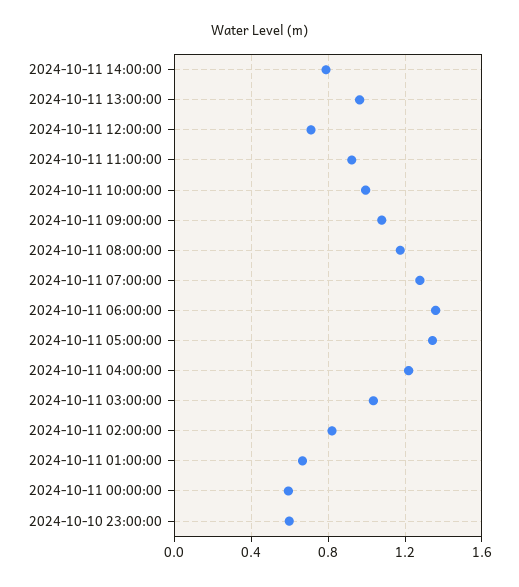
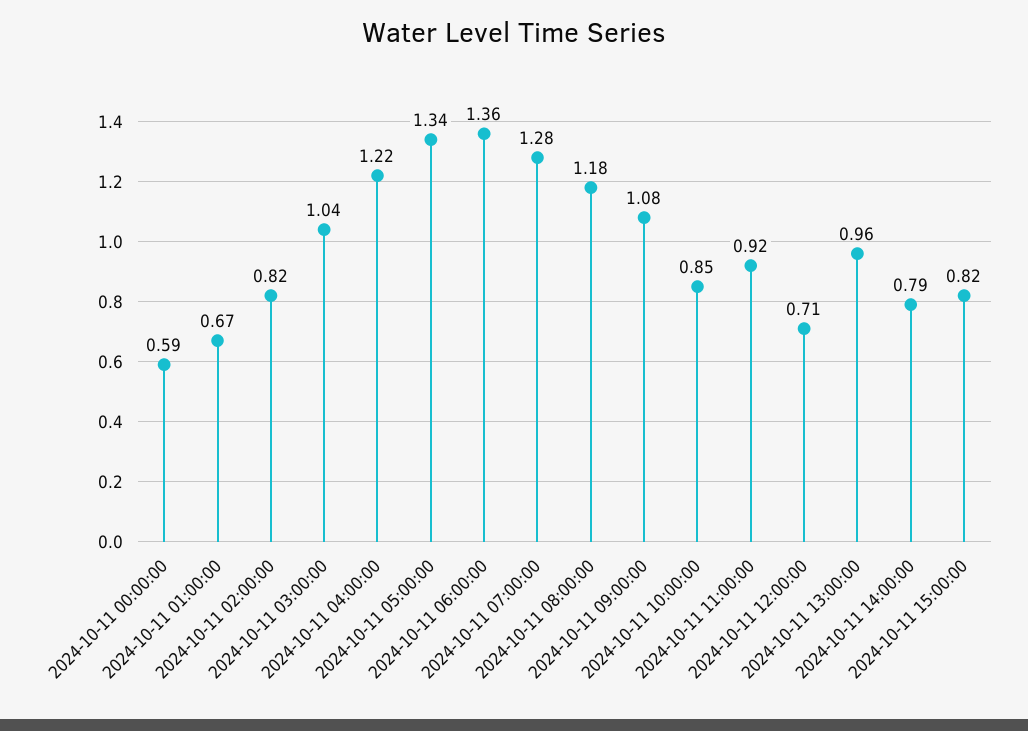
2024-10-11 10:00:00: 1 -> 0.85
2024-10-10 23:00:00: 0.6 -> none
2024-10-11 15:00:00: none -> 0.82

